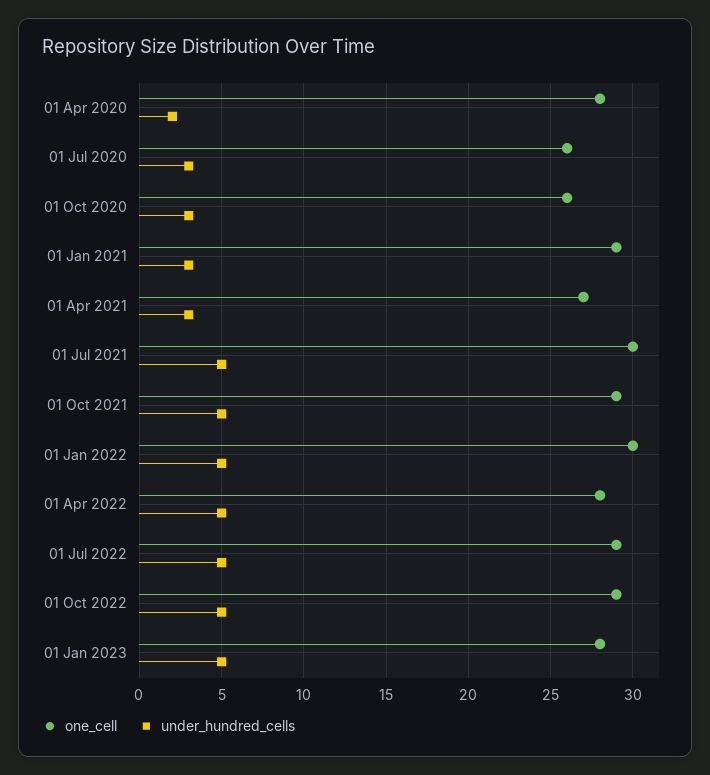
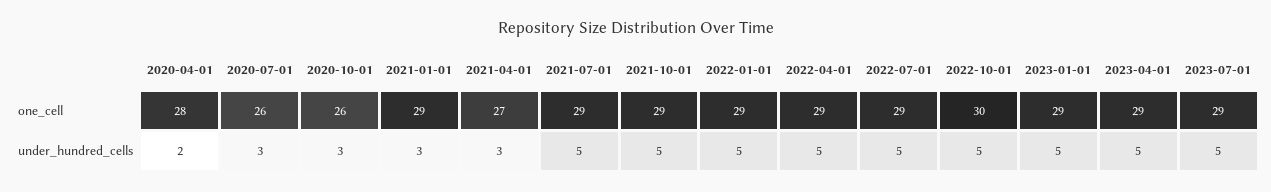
one_cell, 01 Jul 2021: 30 -> 29
one_cell, 01 Jan 2022: 30 -> 29
one_cell, 01 Apr 2022: 28 -> 29
one_cell, 01 Oct 2022: 29 -> 30
one_cell, 01 Jan 2023: 28 -> 29
one_cell, 2023-04-01: none -> 29
one_cell, 2023-07-01: none -> 29
under_hundred_cells, 2023-04-01: none -> 5
under_hundred_cells, 2023-07-01: none -> 5

